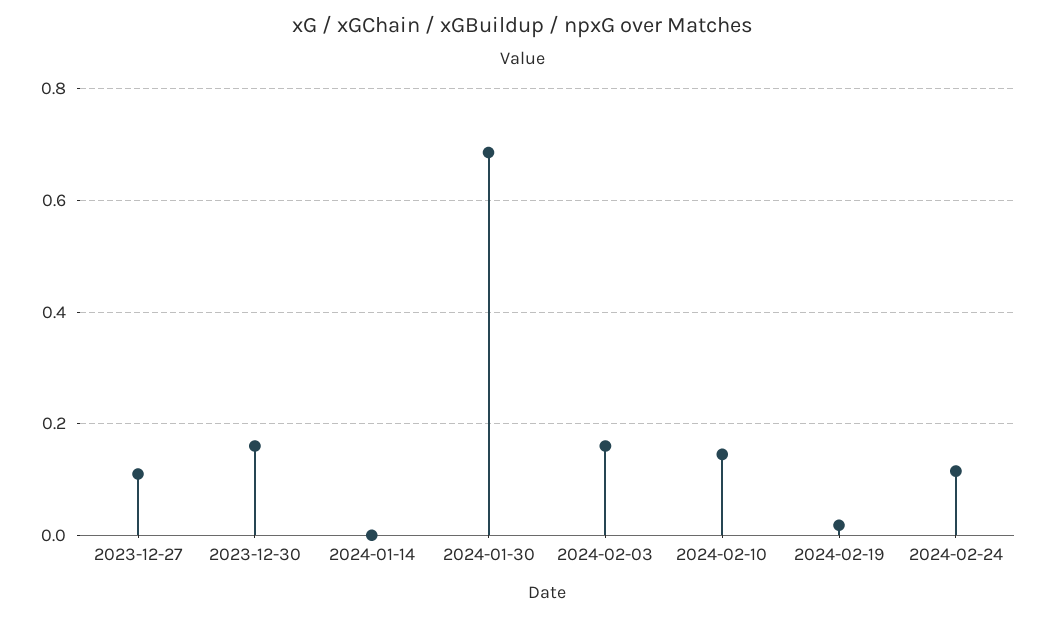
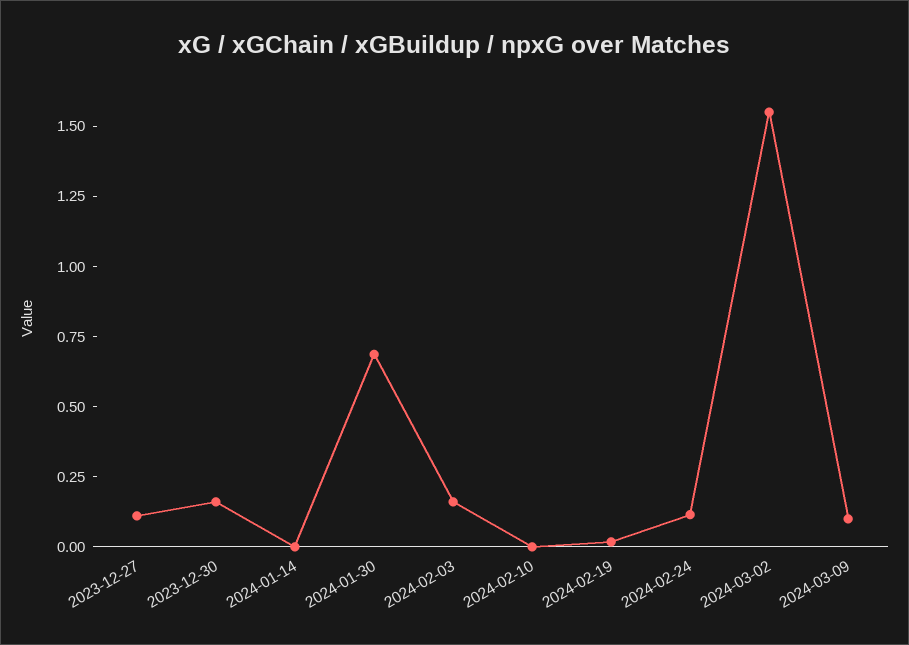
2024-02-10: 0.14 -> 0
2024-03-02: none -> 1.55
2024-03-09: none -> 0.1

